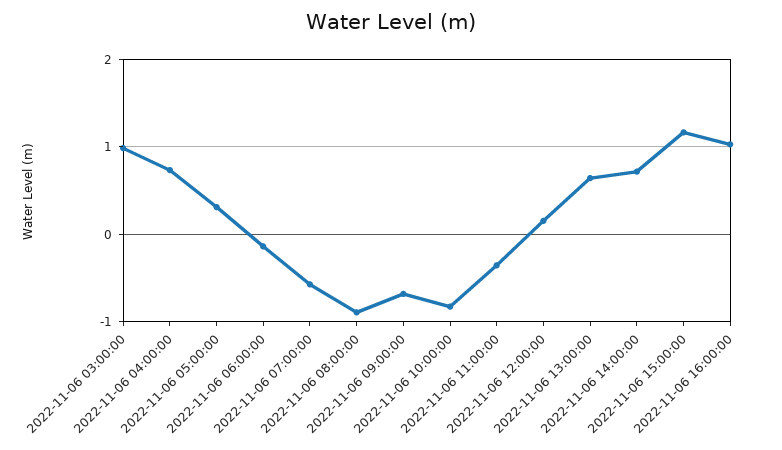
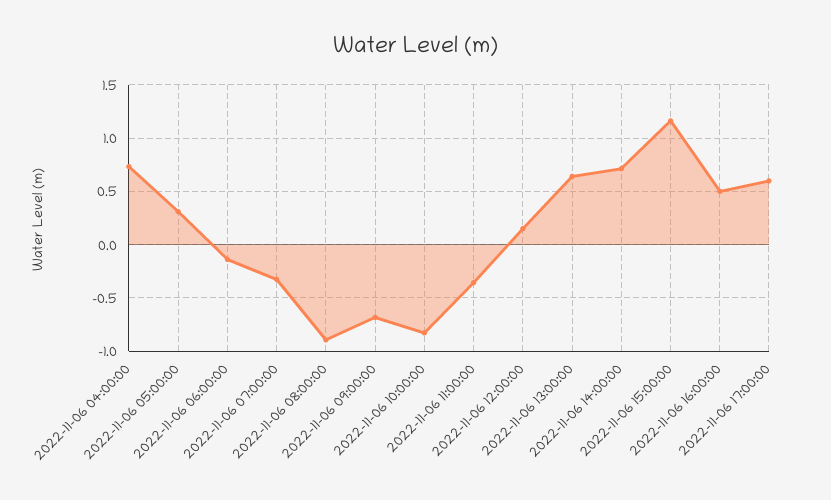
2022-11-06 03:00:00: 1 -> none
2022-11-06 07:00:00: -0.6 -> -0.3
2022-11-06 16:00:00: 1 -> 0.5
2022-11-06 17:00:00: none -> 0.6

